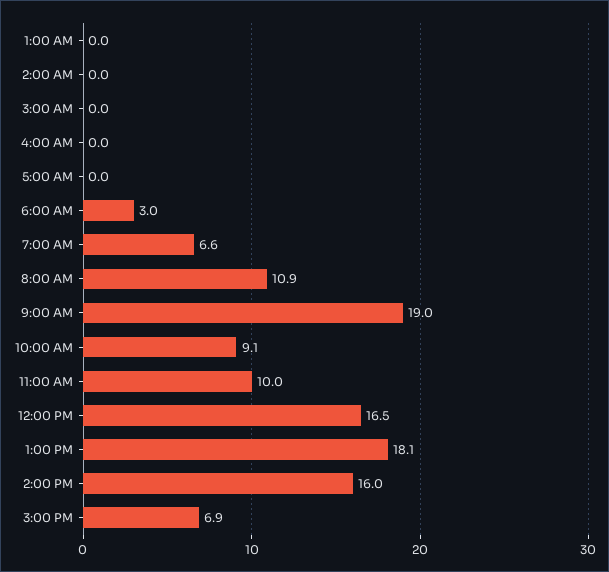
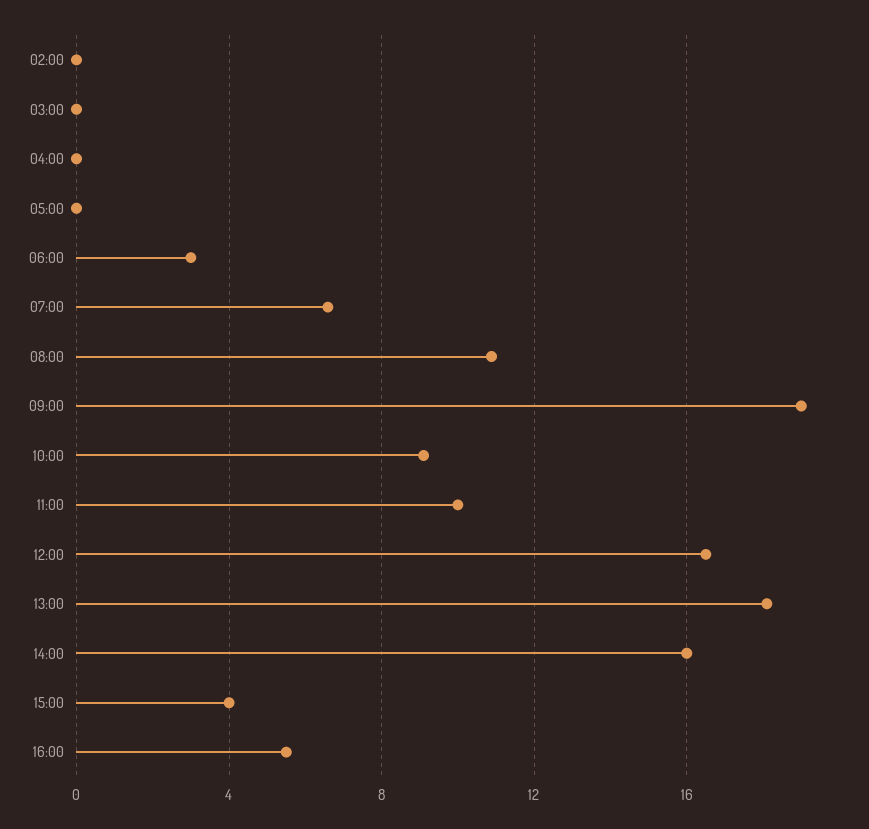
1:00 AM: 0 -> none
3:00 PM: 6.9 -> 4
16:00: none -> 5.5

